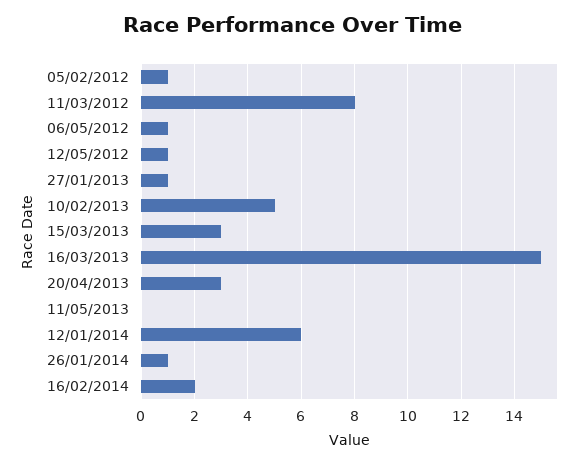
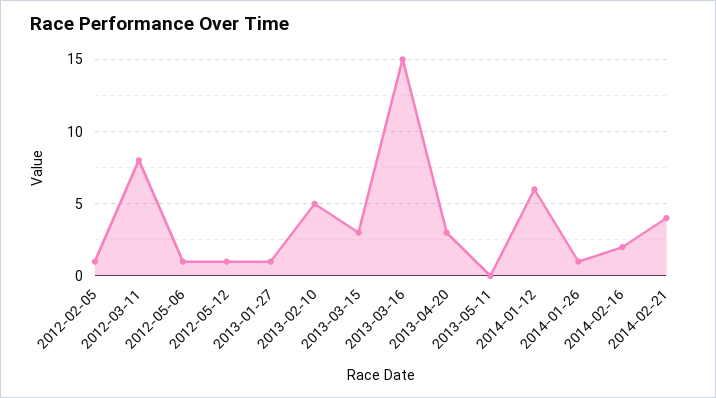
2014-02-21: none -> 4

